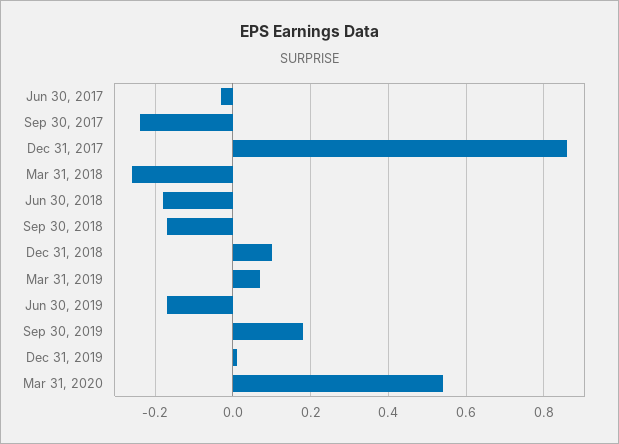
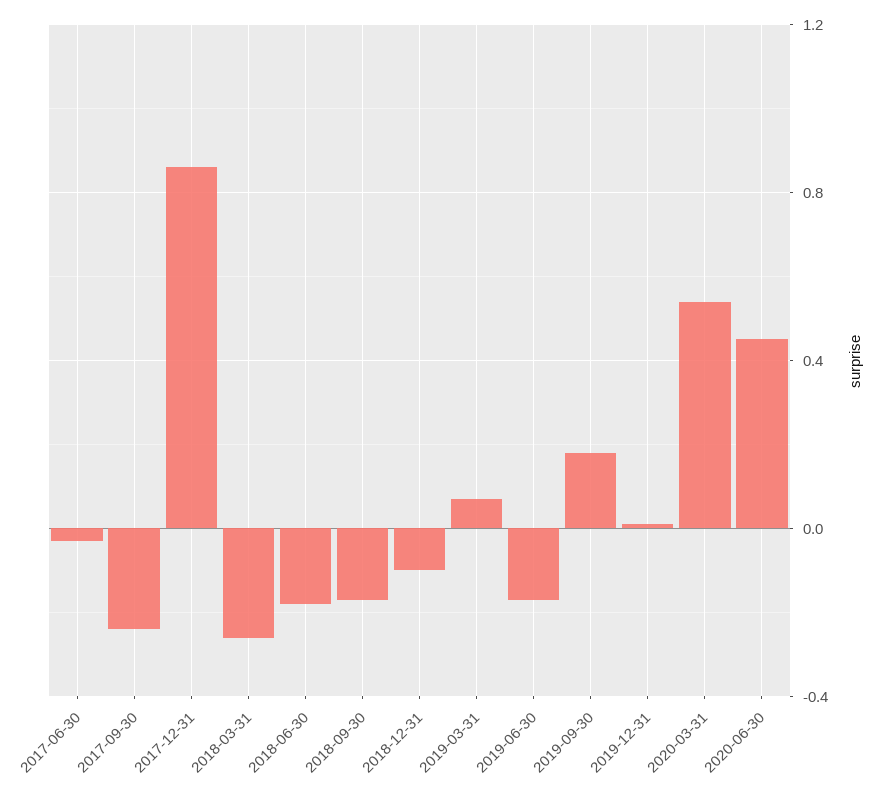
Dec 31, 2018: 0.1 -> -0.1
2020-06-30: none -> 0.45

